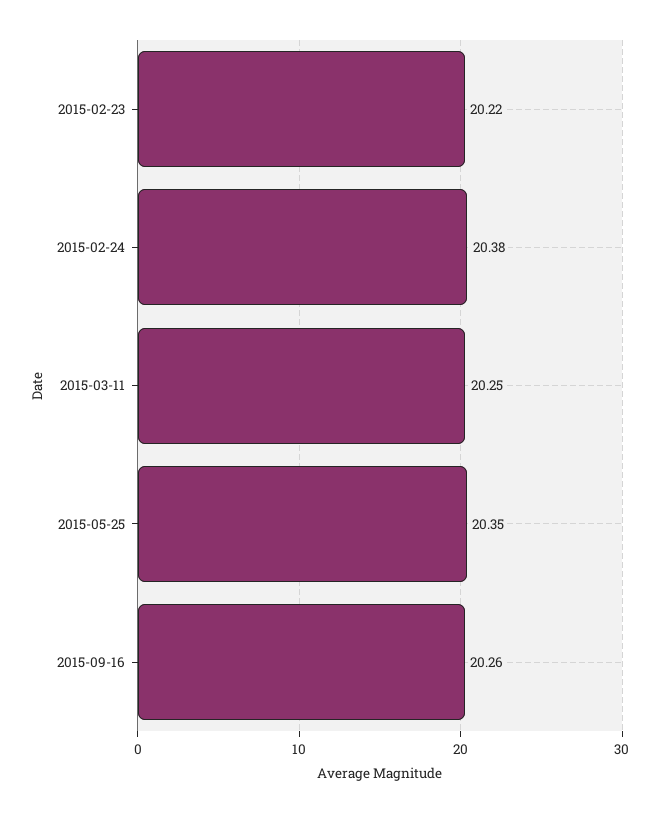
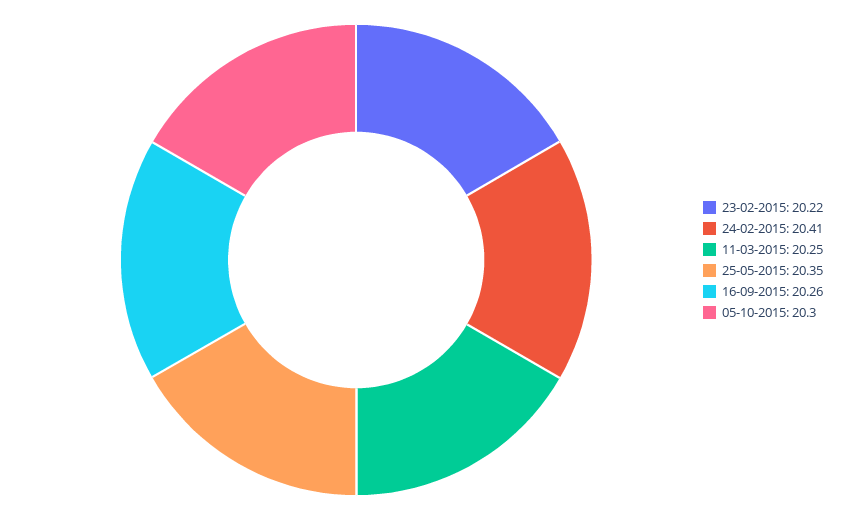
2015-02-24: 20.38 -> 20.41
05-10-2015: none -> 20.3

